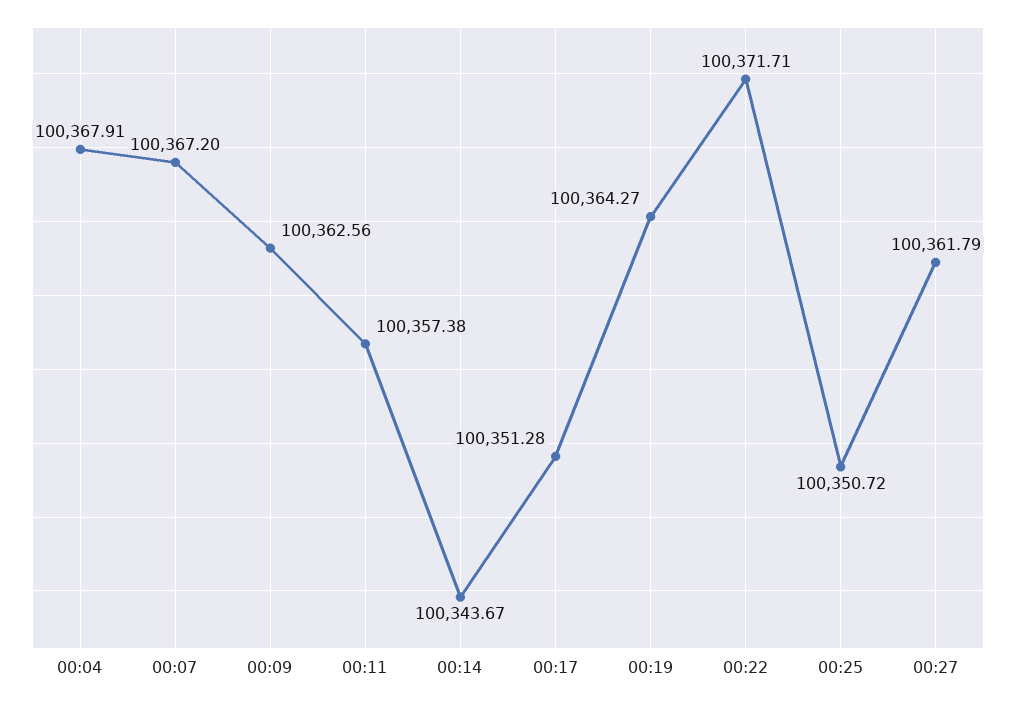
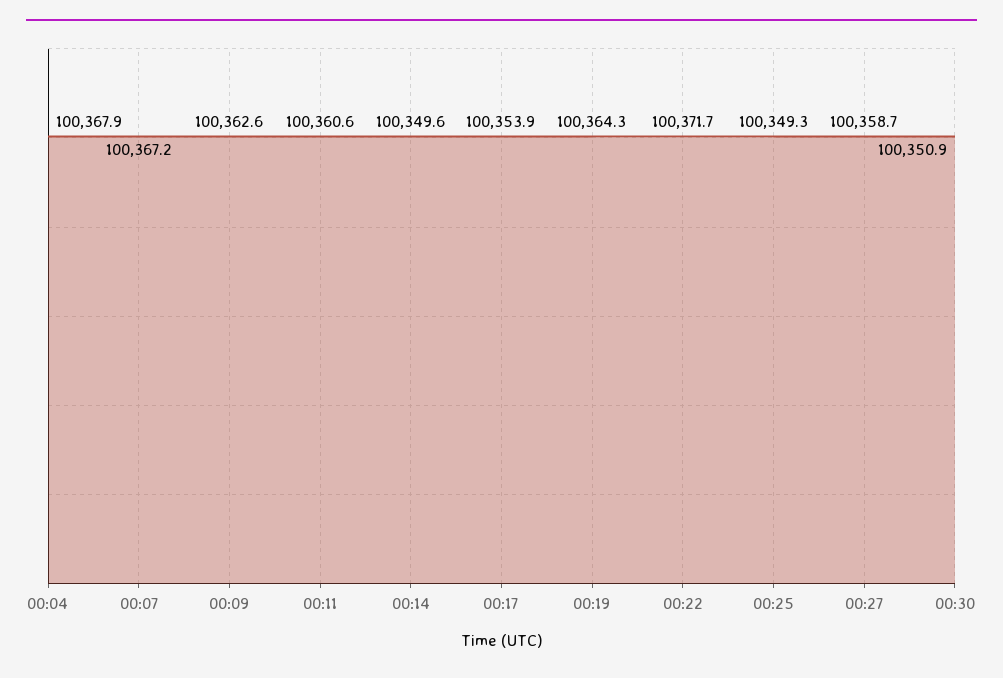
00:11: 100357.38 -> 100360.6
00:14: 100343.67 -> 100349.6
00:17: 100351.28 -> 100353.9
00:25: 100350.72 -> 100349.3
00:27: 100361.79 -> 100358.7
00:30: none -> 100350.9

